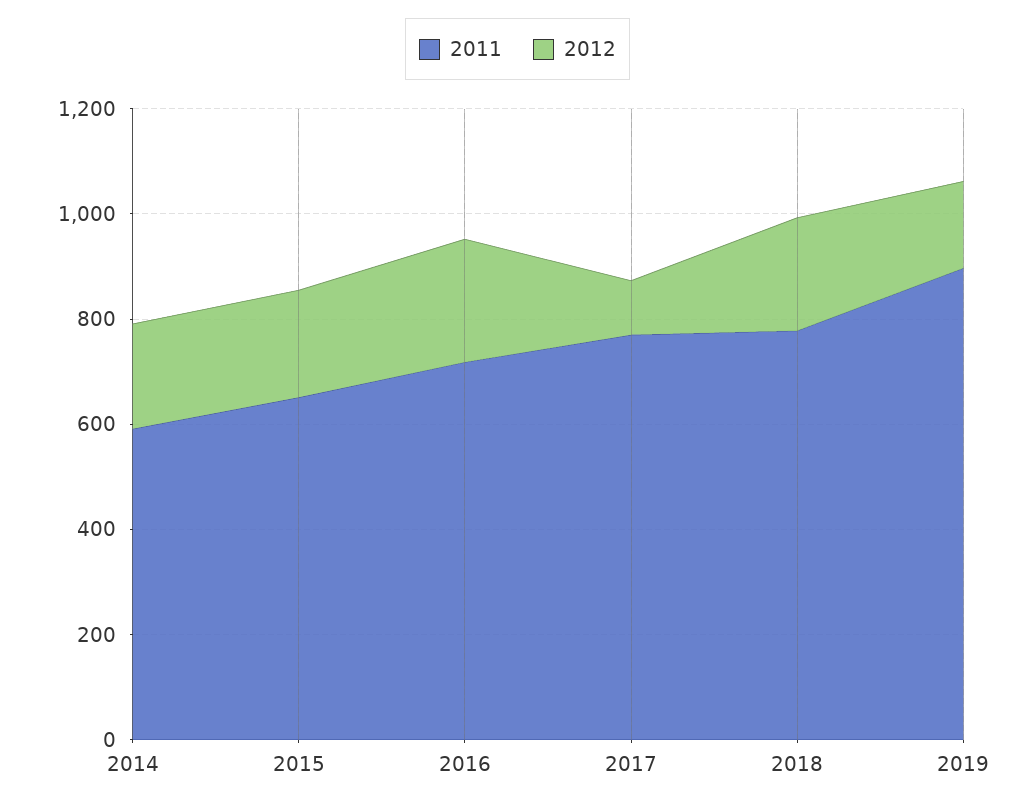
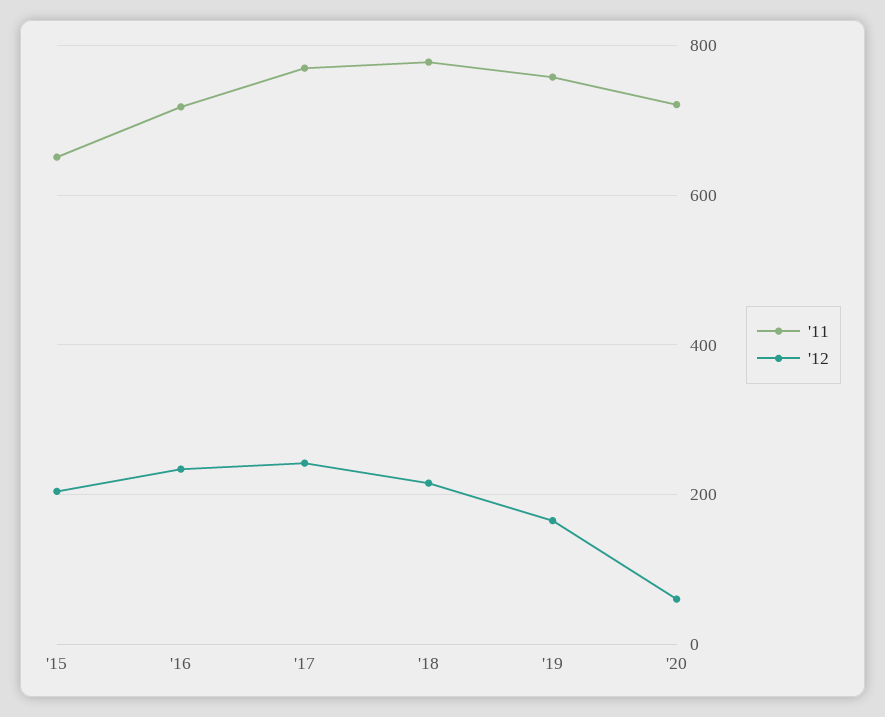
2011, 2014: 600 -> none
2012, 2014: 200 -> none
2012, 2017: 100 -> 240
2011, 2019: 900 -> 760
2011, '20: none -> 720
2012, '20: none -> 60

